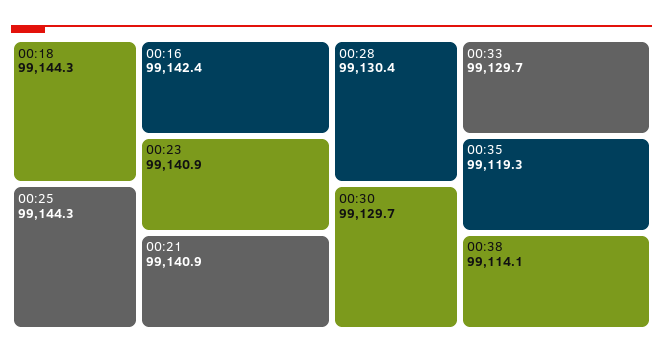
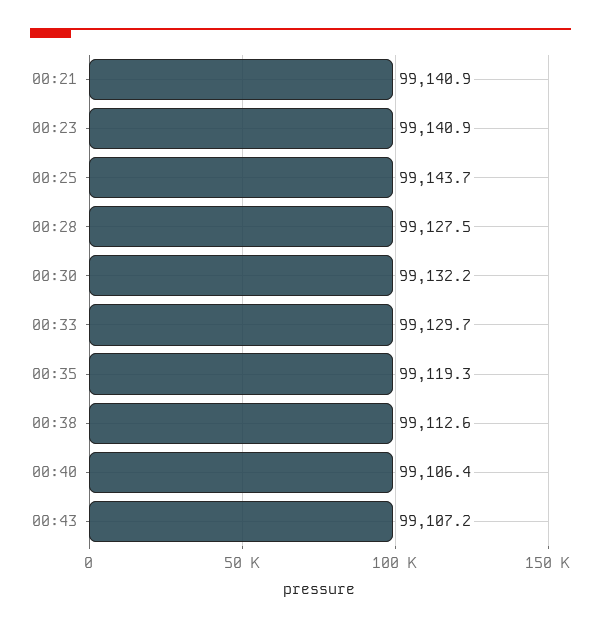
00:18: 99144.3 -> none
00:25: 99144.3 -> 99143.7
00:16: 99142.4 -> none
00:28: 99130.4 -> 99127.5
00:30: 99129.7 -> 99132.2
00:38: 99114.1 -> 99112.6
00:40: none -> 99106.4
00:43: none -> 99107.2

